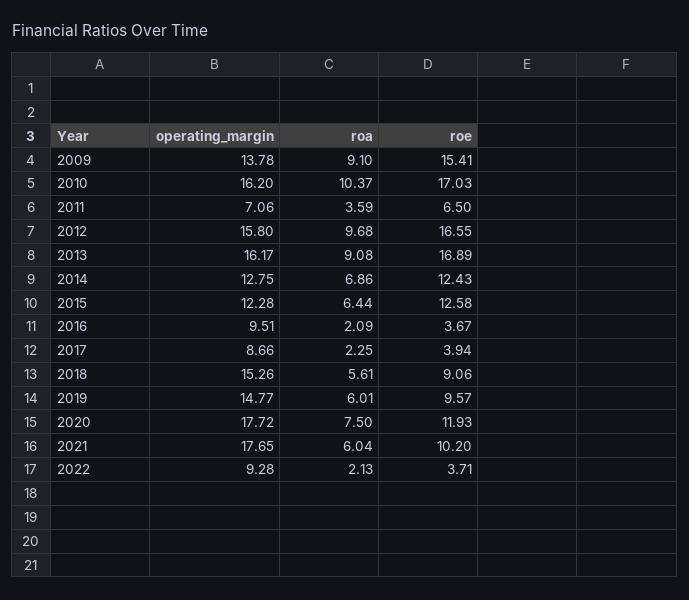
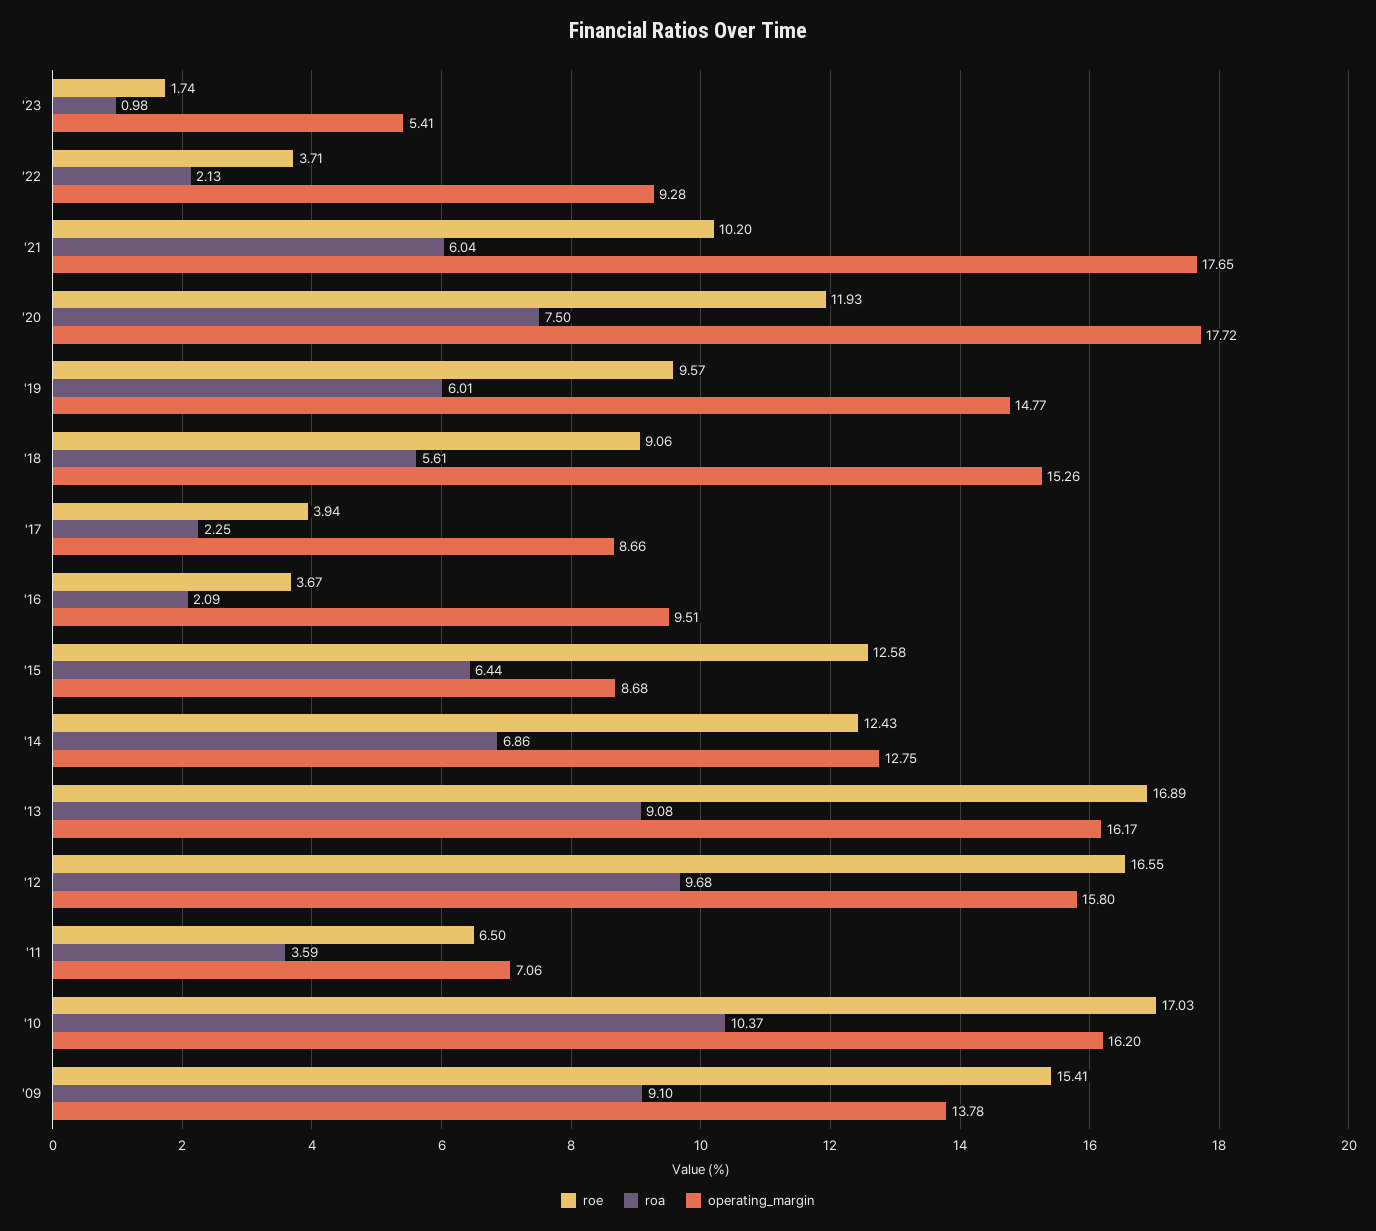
operating_margin, 2015: 12.28 -> 8.68
roe, '23: none -> 1.74
roa, '23: none -> 0.98
operating_margin, '23: none -> 5.41

